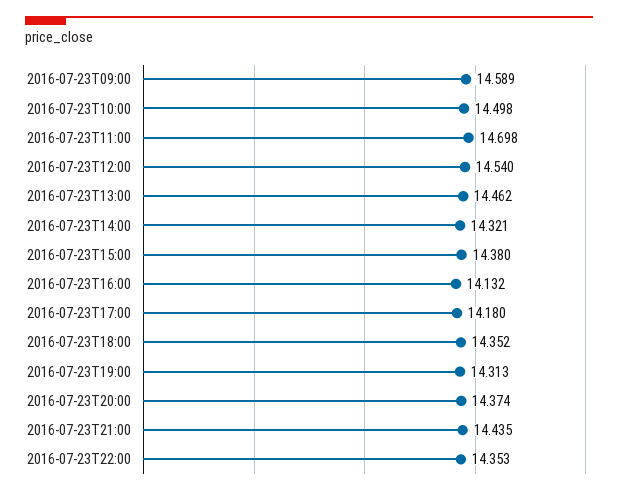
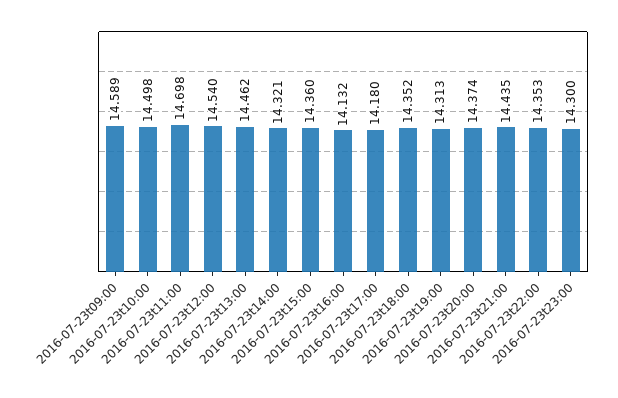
2016-07-23T15:00: 14.38 -> 14.36
2016-07-23t23:00: none -> 14.3

